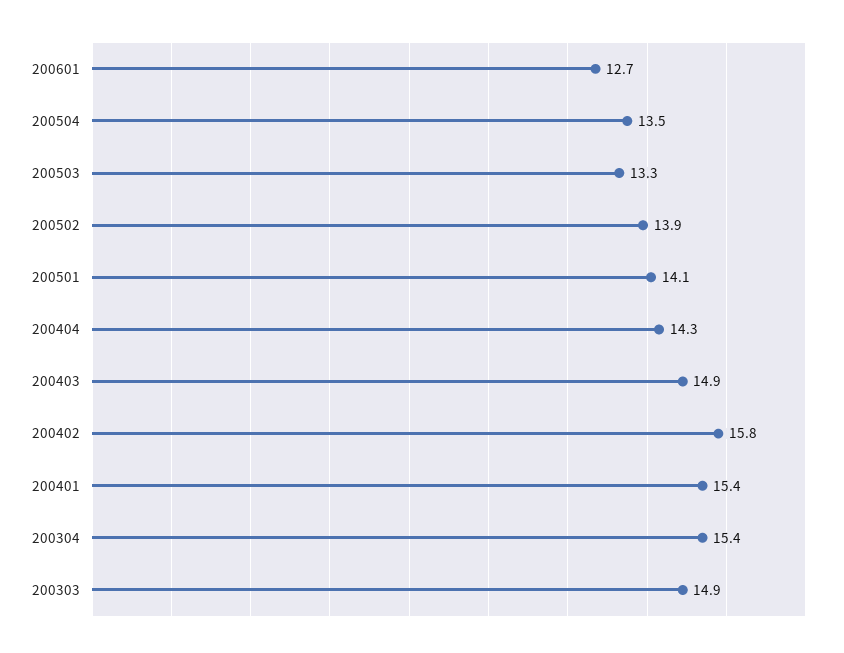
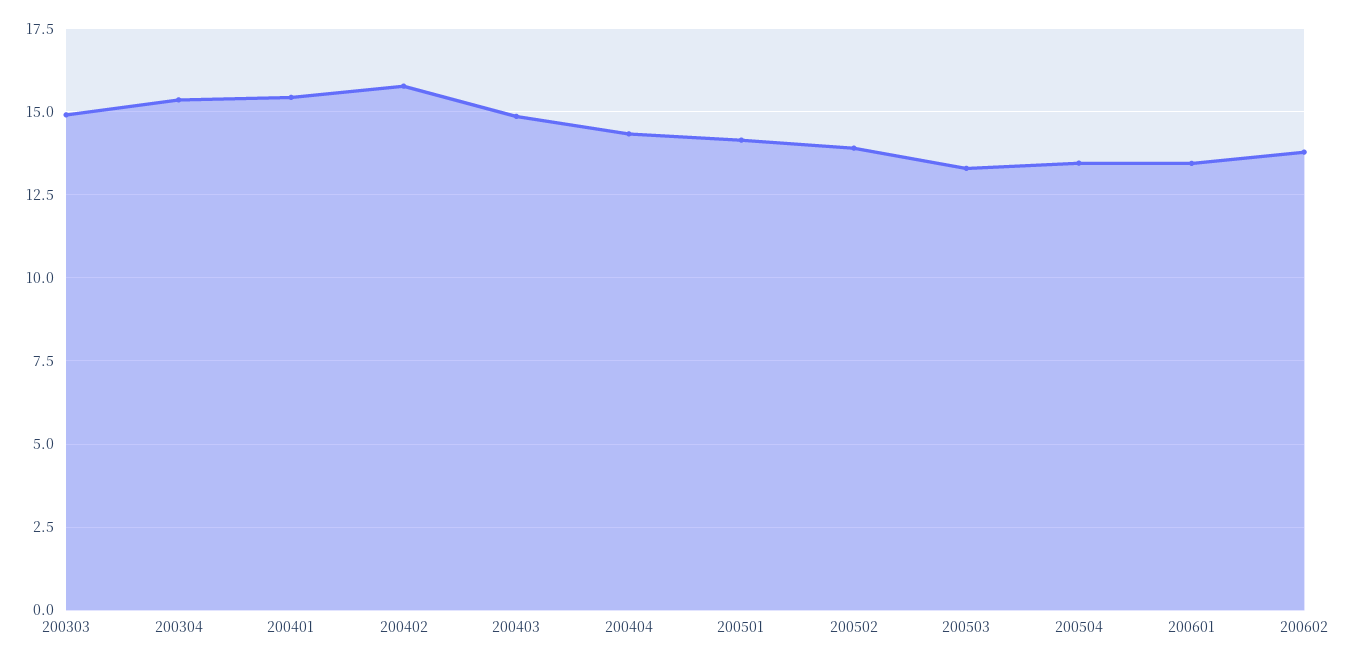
200601: 12.7 -> 13.5
200602: none -> 13.75

